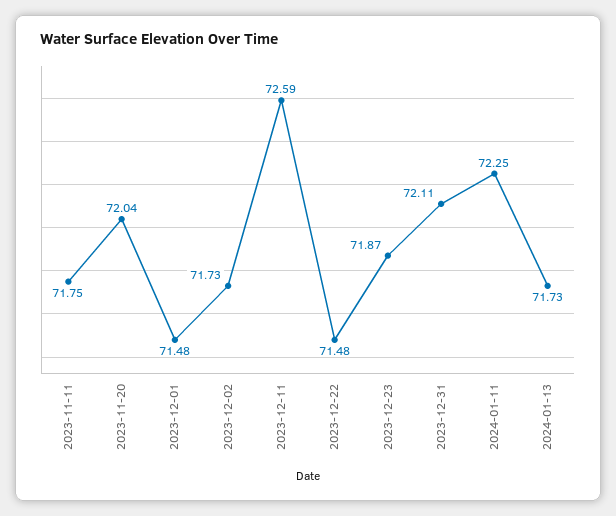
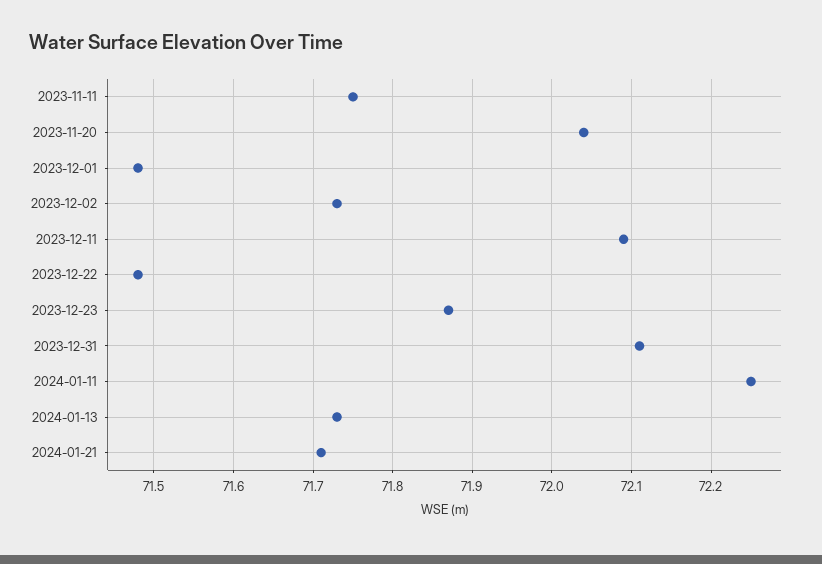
2023-12-11: 72.59 -> 72.09
2024-01-21: none -> 71.71

